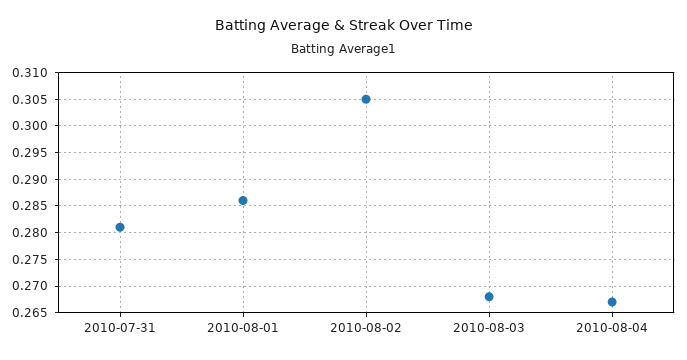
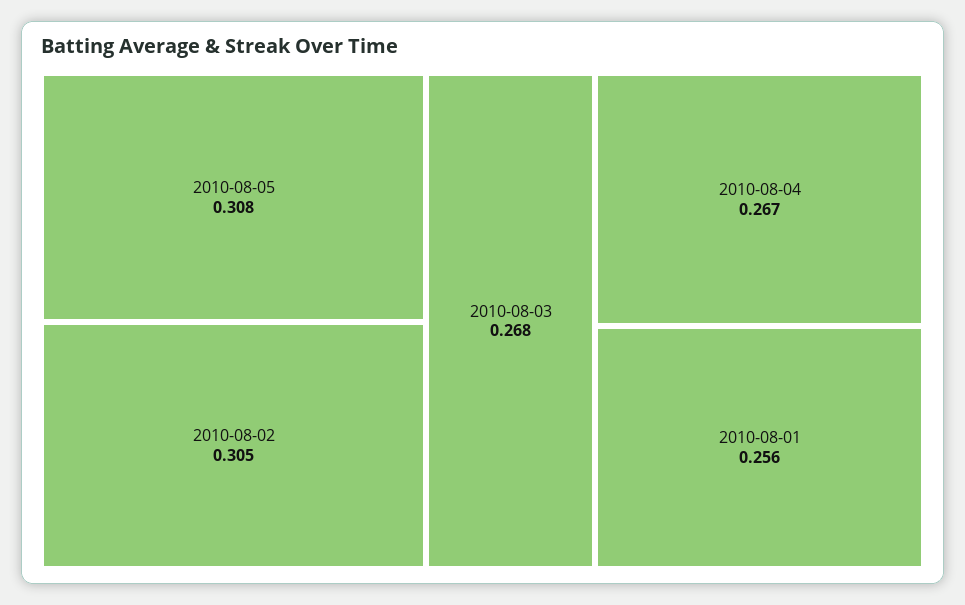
2010-07-31: 0.28 -> none
2010-08-01: 0.285 -> 0.256
2010-08-05: none -> 0.308

